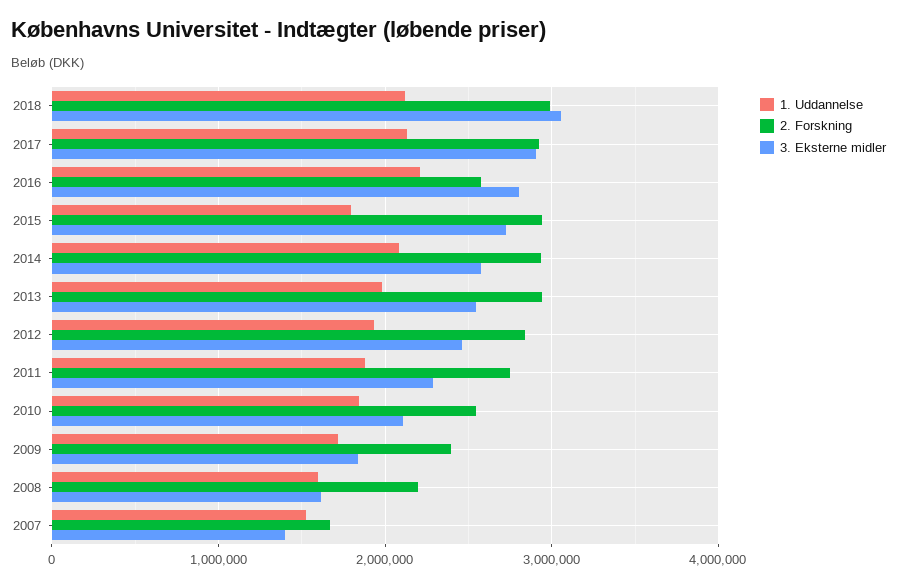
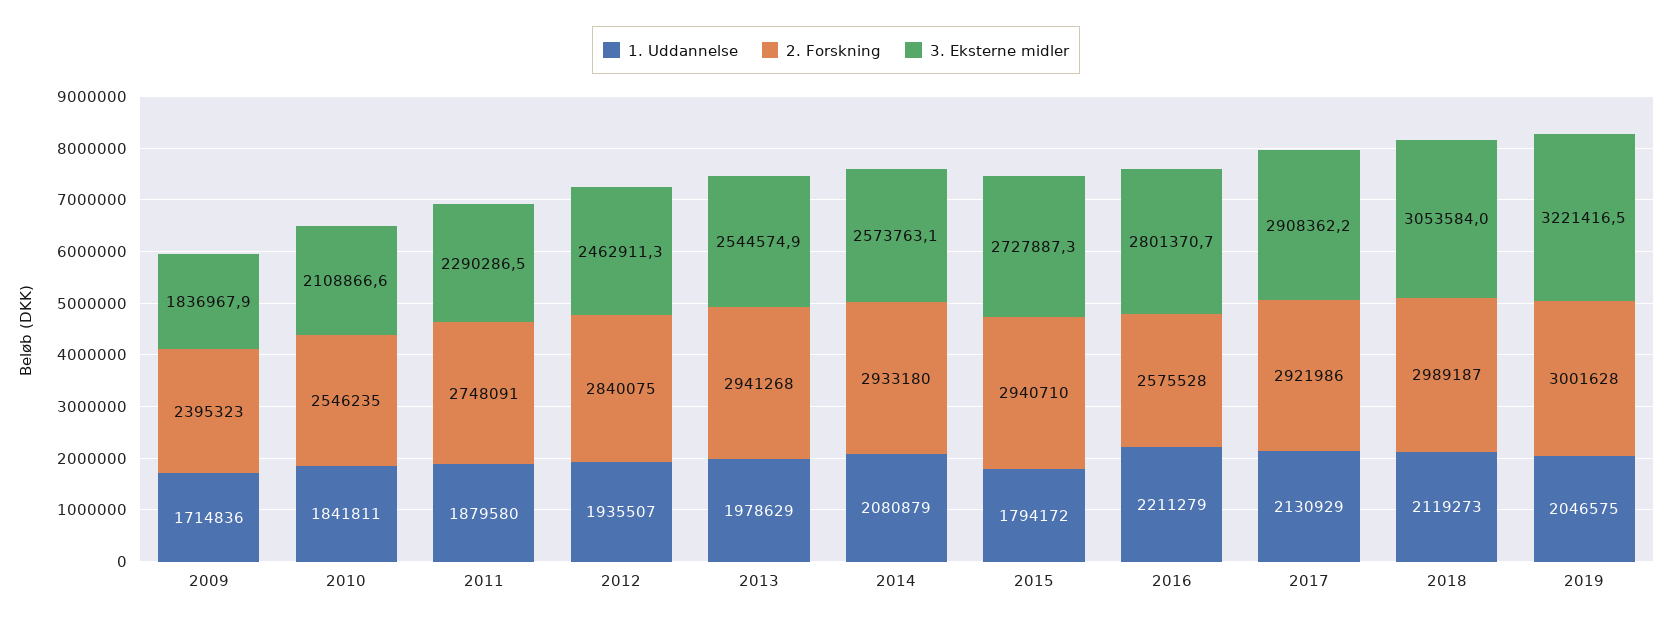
1. Uddannelse, 2008: 1600000 -> none
2. Forskning, 2008: 2200000 -> none
3. Eksterne midler, 2008: 1600000 -> none
1. Uddannelse, 2007: 1500000 -> none
2. Forskning, 2007: 1700000 -> none
3. Eksterne midler, 2007: 1400000 -> none
1. Uddannelse, 2019: none -> 2046575
2. Forskning, 2019: none -> 3001628
3. Eksterne midler, 2019: none -> 3221416.5

